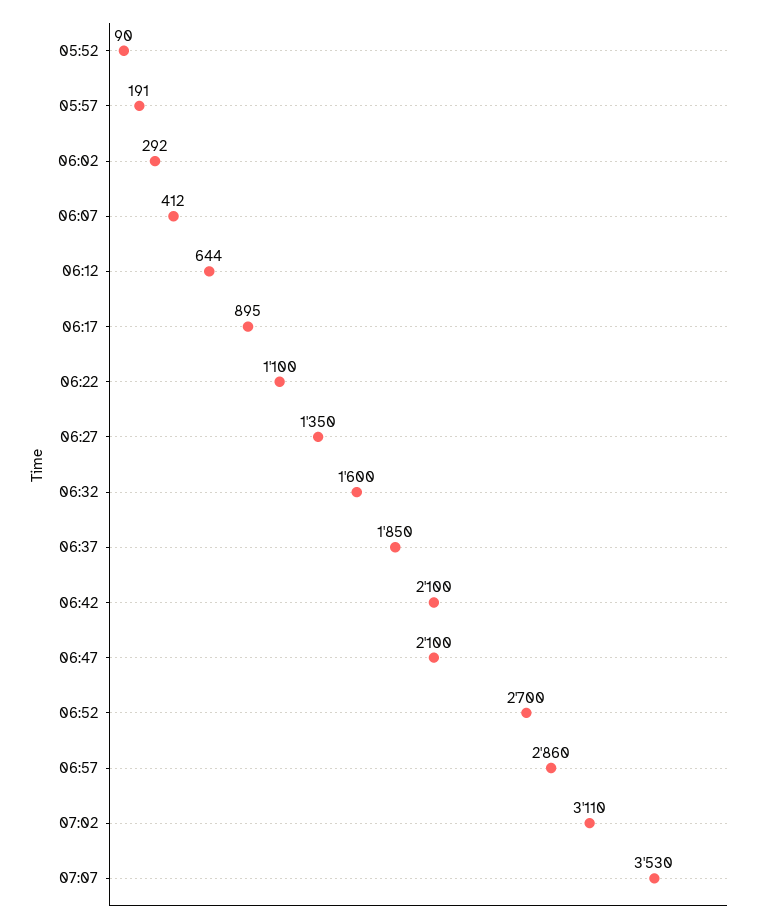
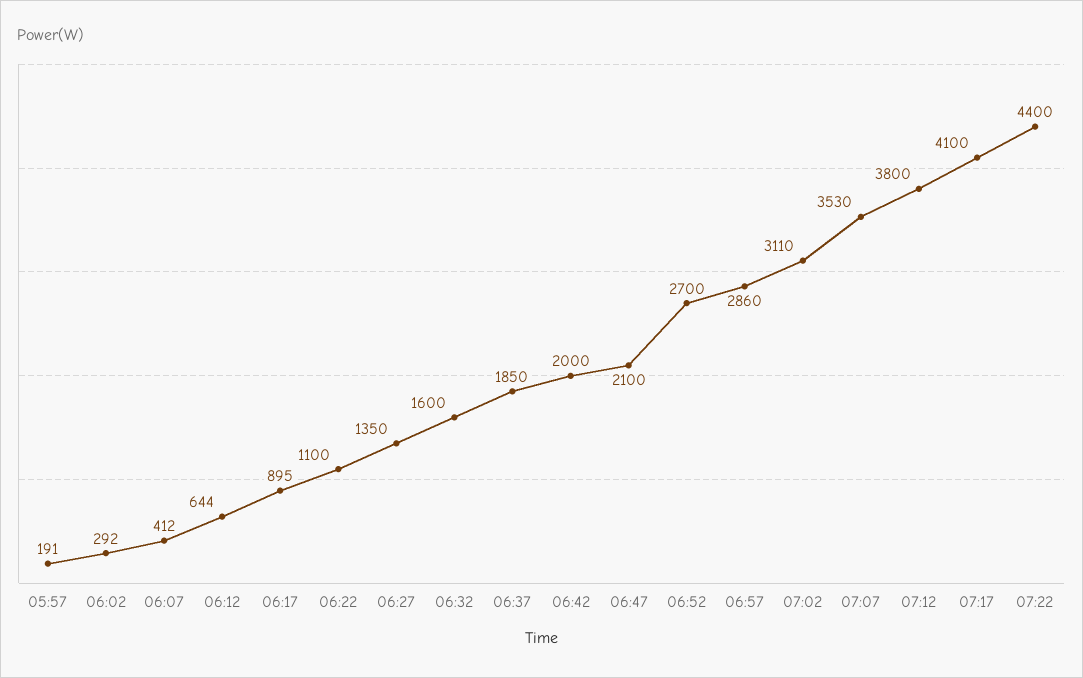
05:52: 90 -> none
06:42: 2100 -> 2000
07:12: none -> 3800
07:17: none -> 4100
07:22: none -> 4400

